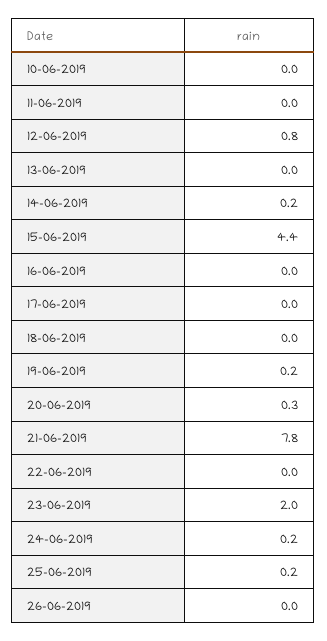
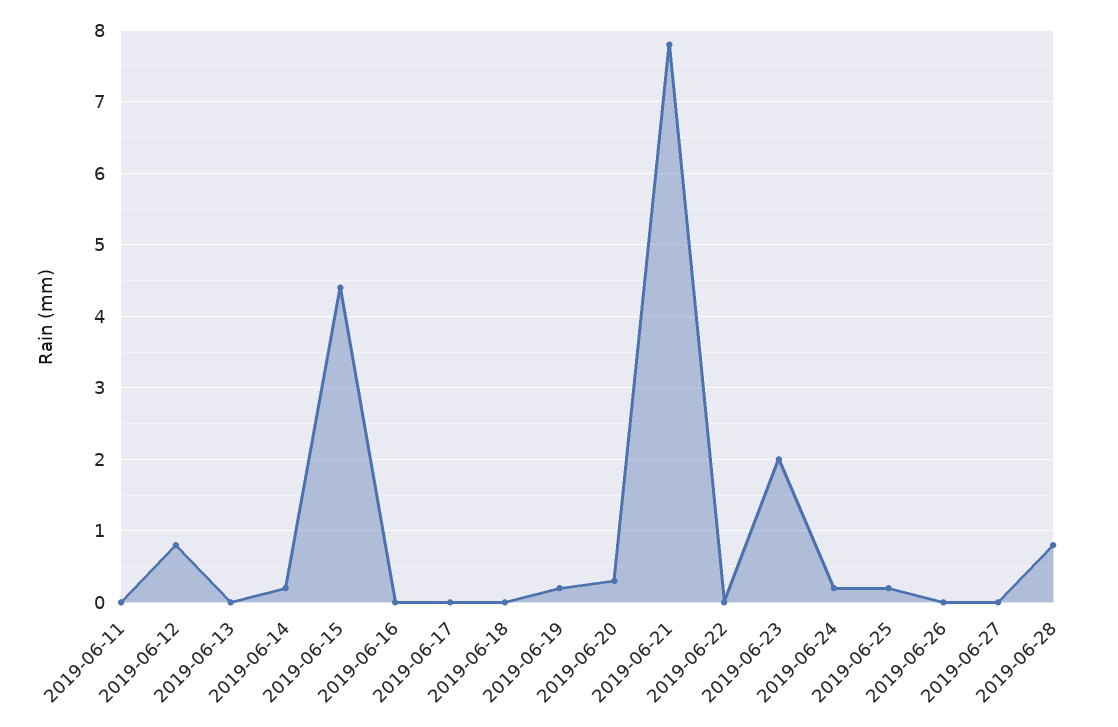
10-06-2019: 0 -> none
2019-06-27: none -> 0
2019-06-28: none -> 0.8

